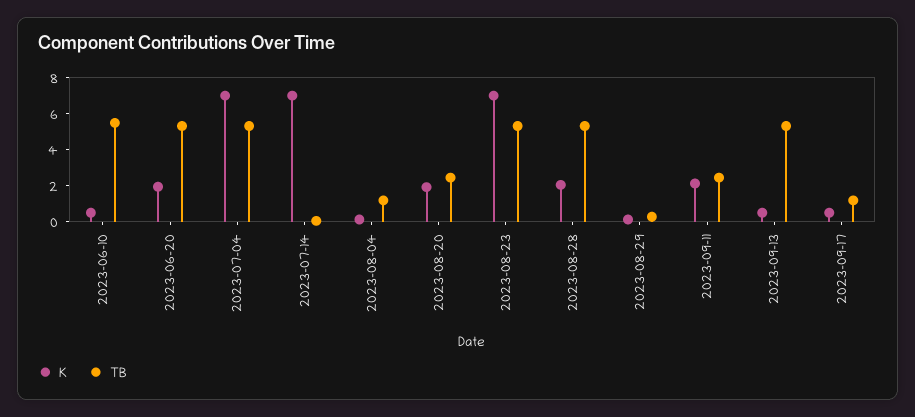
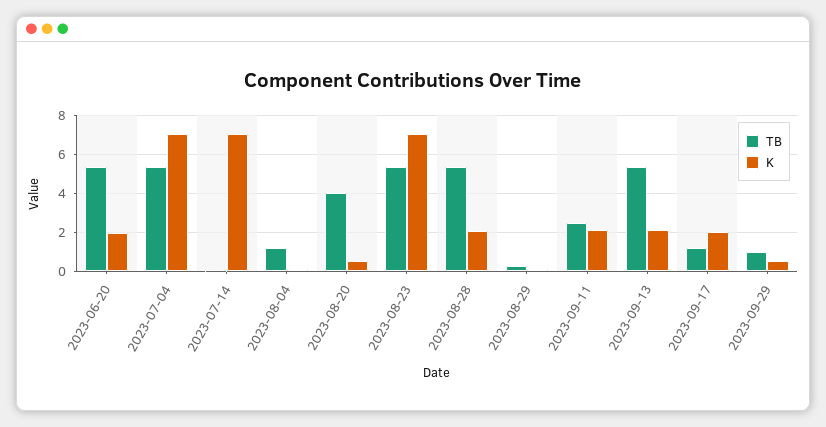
K, 2023-06-10: 0.5 -> none
TB, 2023-06-10: 5.5 -> none
K, 2023-08-20: 2 -> 0.5
TB, 2023-08-20: 2.5 -> 4
K, 2023-09-13: 0.5 -> 2
K, 2023-09-17: 0.5 -> 2
TB, 2023-09-29: none -> 1
K, 2023-09-29: none -> 0.5

